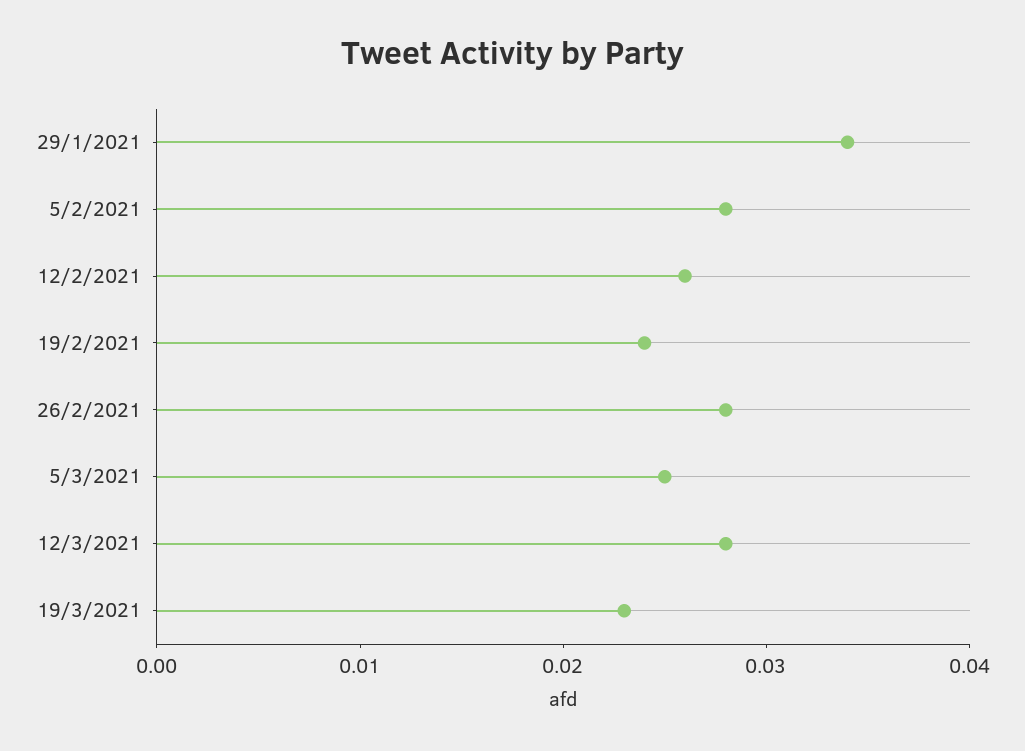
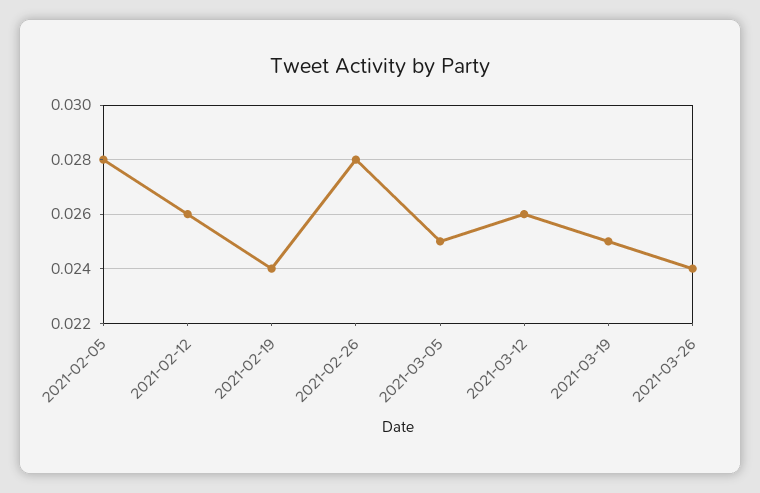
29/1/2021: 0.034 -> none
12/3/2021: 0.028 -> 0.026
19/3/2021: 0.023 -> 0.025
2021-03-26: none -> 0.024

